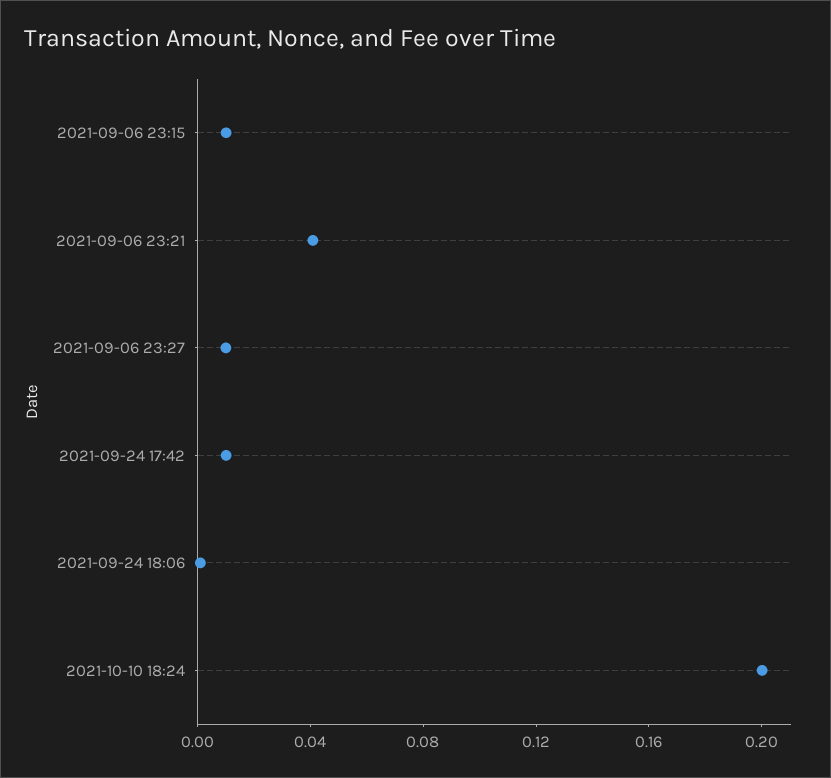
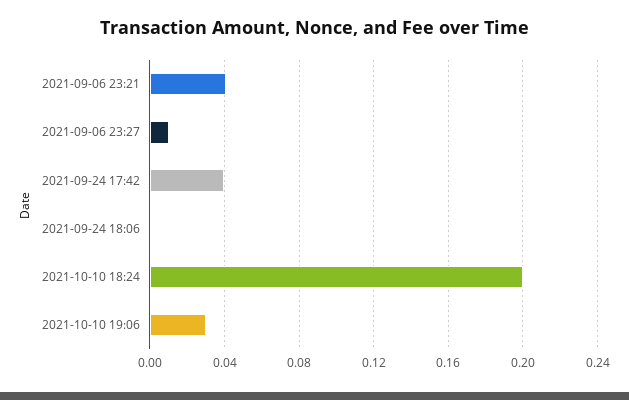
2021-09-06 23:15: 0.01 -> none
2021-09-24 17:42: 0.01 -> 0.04
2021-10-10 19:06: none -> 0.03

